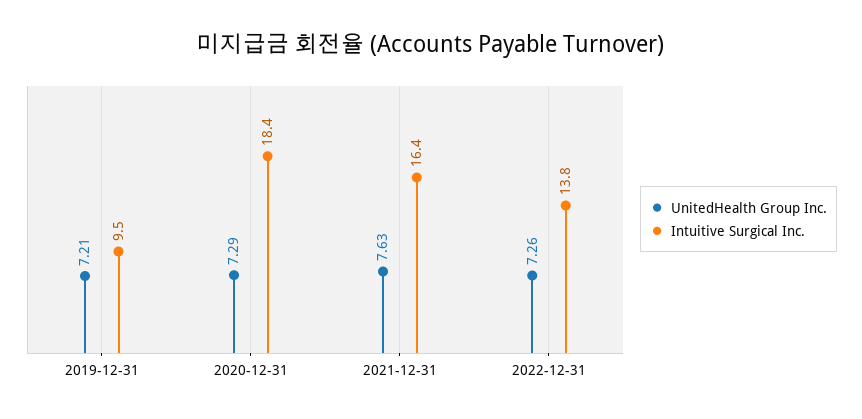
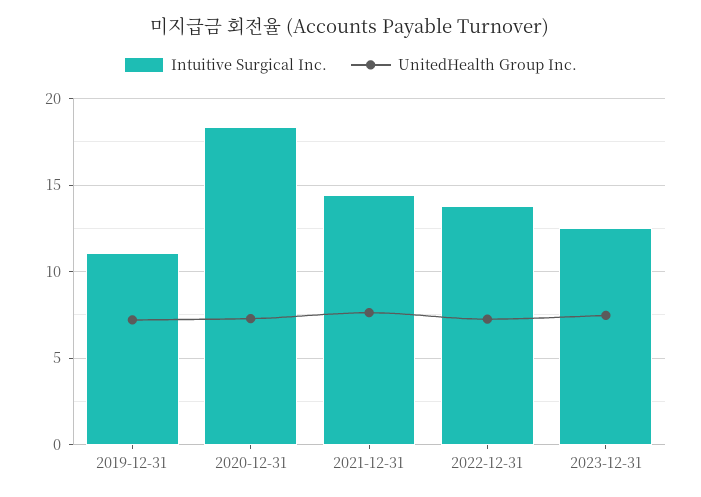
Intuitive Surgical Inc., 2019-12-31: 9.5 -> 11
Intuitive Surgical Inc., 2021-12-31: 16.4 -> 14.5
Intuitive Surgical Inc., 2023-12-31: none -> 12.5
UnitedHealth Group Inc., 2023-12-31: none -> 7.5

